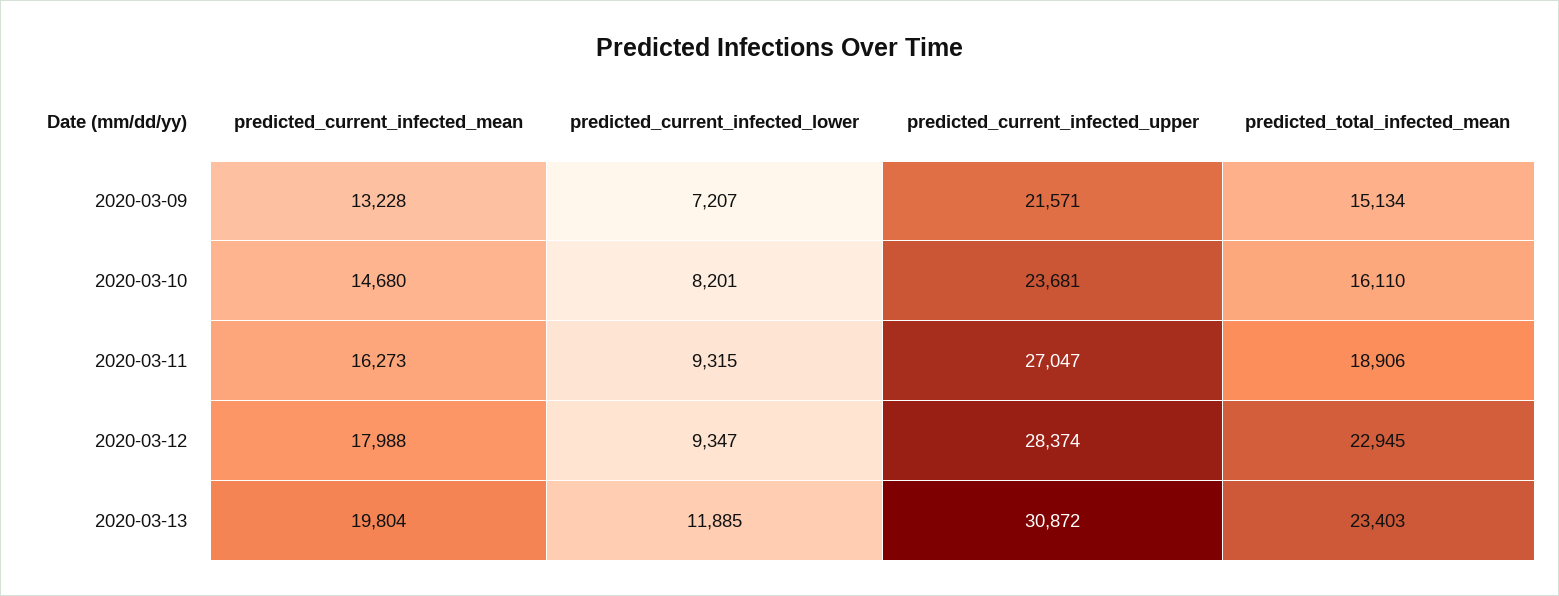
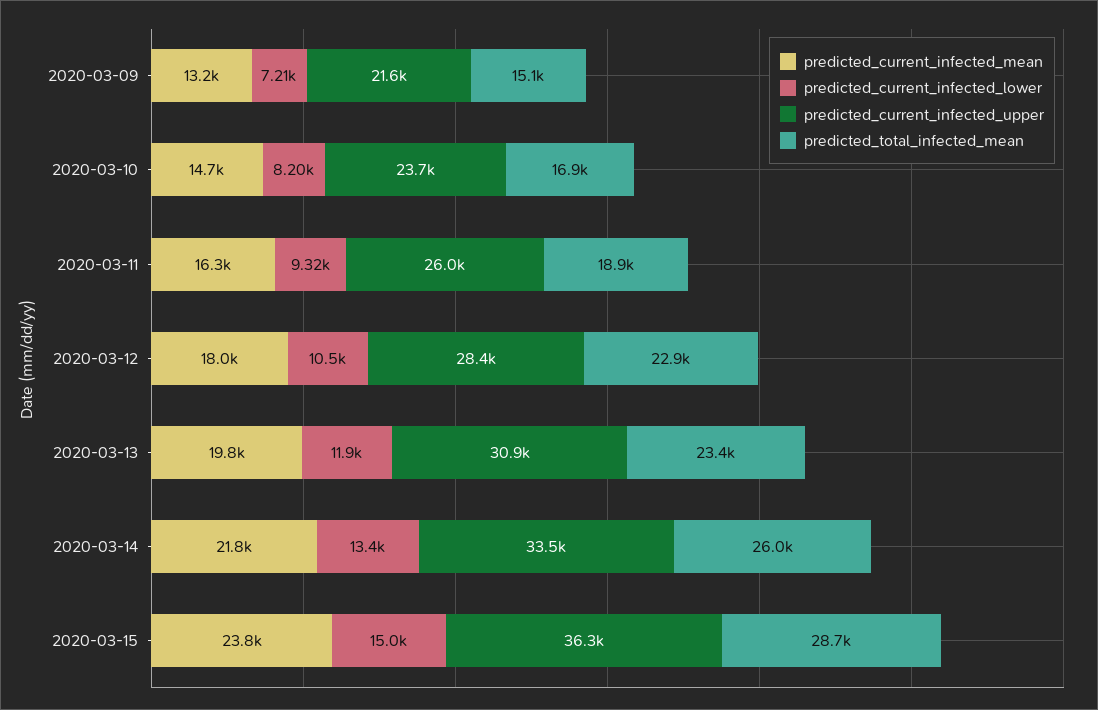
predicted_total_infected_mean, 2020-03-10: 16110 -> 16900
predicted_current_infected_upper, 2020-03-11: 27047 -> 26000
predicted_current_infected_lower, 2020-03-12: 9347 -> 10500
predicted_current_infected_mean, 2020-03-14: none -> 21800
predicted_current_infected_lower, 2020-03-14: none -> 13400
predicted_current_infected_upper, 2020-03-14: none -> 33500
predicted_total_infected_mean, 2020-03-14: none -> 26000
predicted_current_infected_mean, 2020-03-15: none -> 23800
predicted_current_infected_lower, 2020-03-15: none -> 15000
predicted_current_infected_upper, 2020-03-15: none -> 36300
predicted_total_infected_mean, 2020-03-15: none -> 28700

